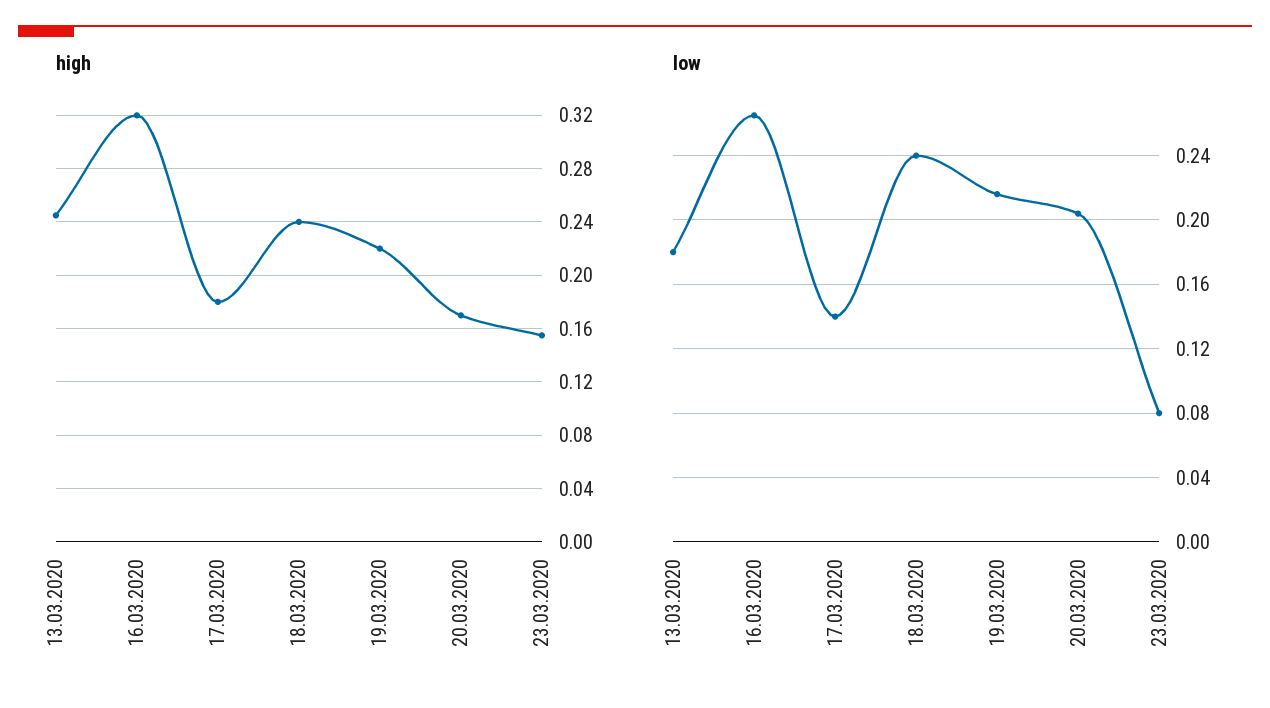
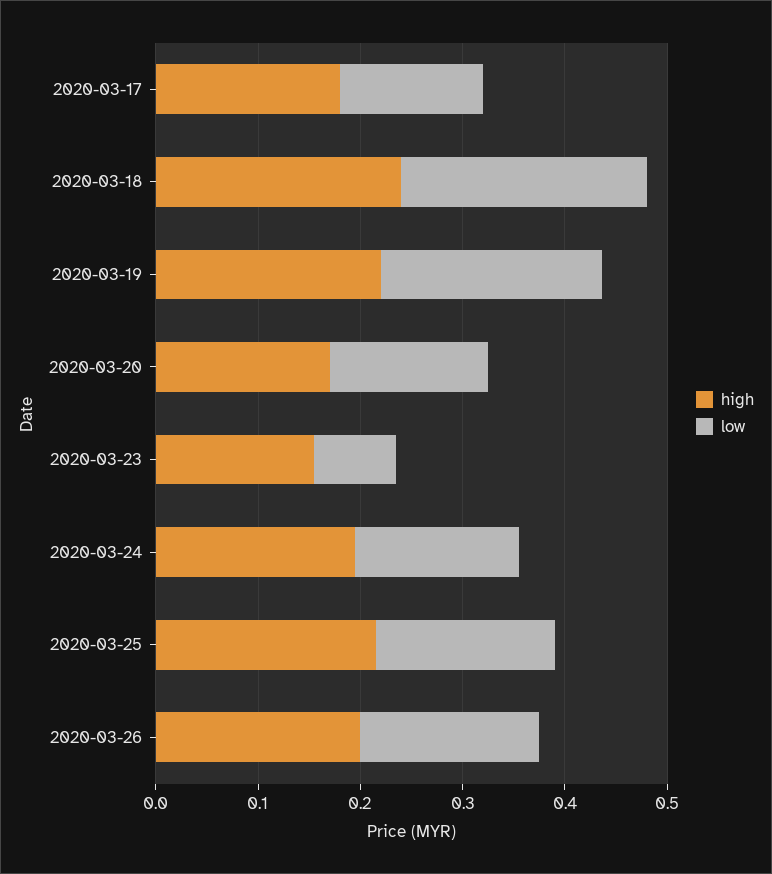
high, 13.03.2020: 0.245 -> none
high, 16.03.2020: 0.32 -> none
low, 13.03.2020: 0.18 -> none
low, 16.03.2020: 0.265 -> none
low, 20.03.2020: 0.205 -> 0.16
high, 2020-03-24: none -> 0.2
low, 2020-03-24: none -> 0.16
high, 2020-03-25: none -> 0.22
low, 2020-03-25: none -> 0.18
high, 2020-03-26: none -> 0.2
low, 2020-03-26: none -> 0.18

